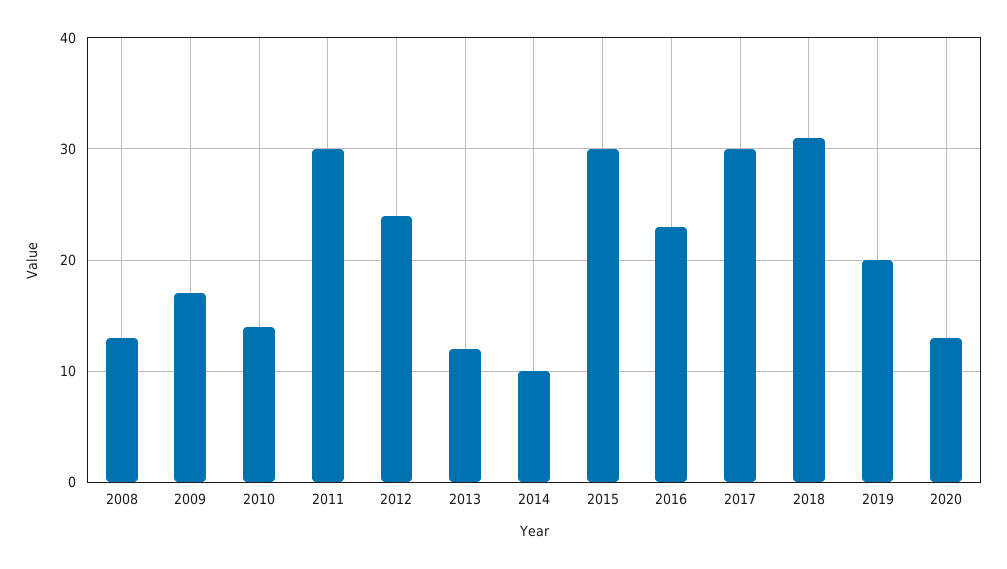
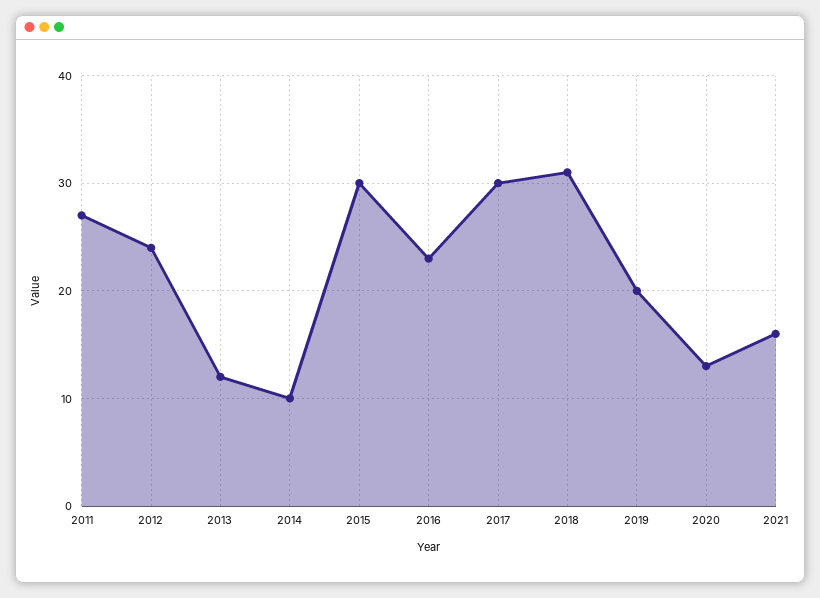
2008: 13 -> none
2009: 17 -> none
2010: 14 -> none
2011: 30 -> 27
2021: none -> 16

